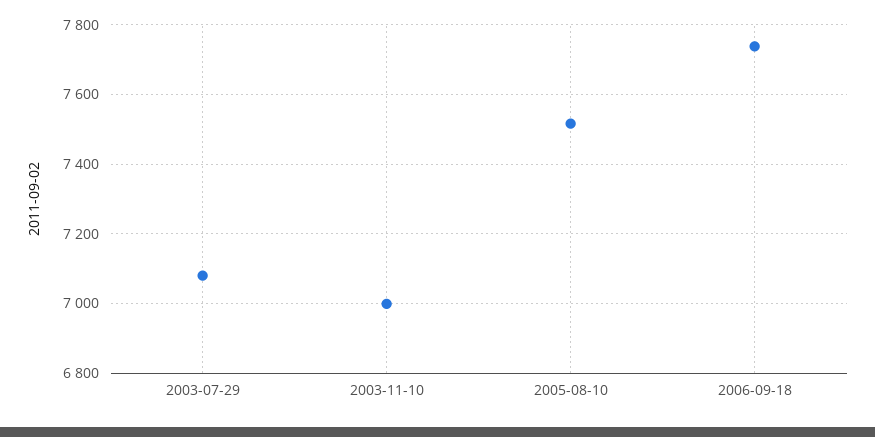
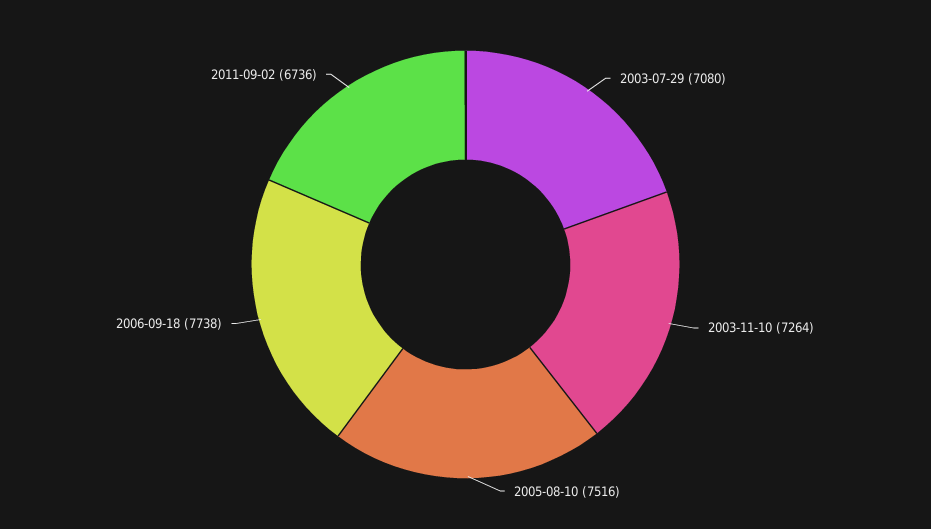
2003-11-10: 7000 -> 7264
2011-09-02: none -> 6736

